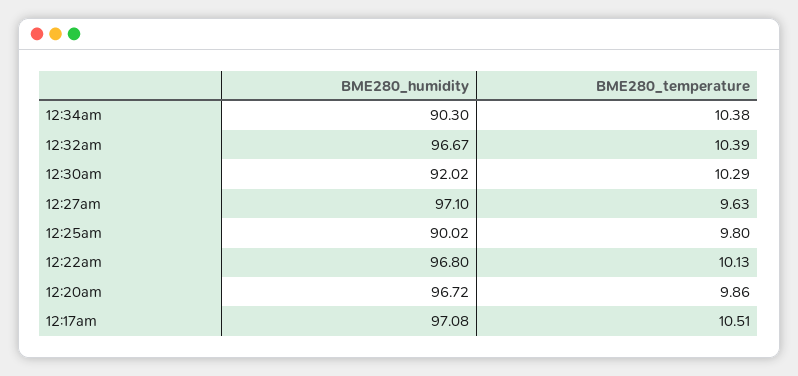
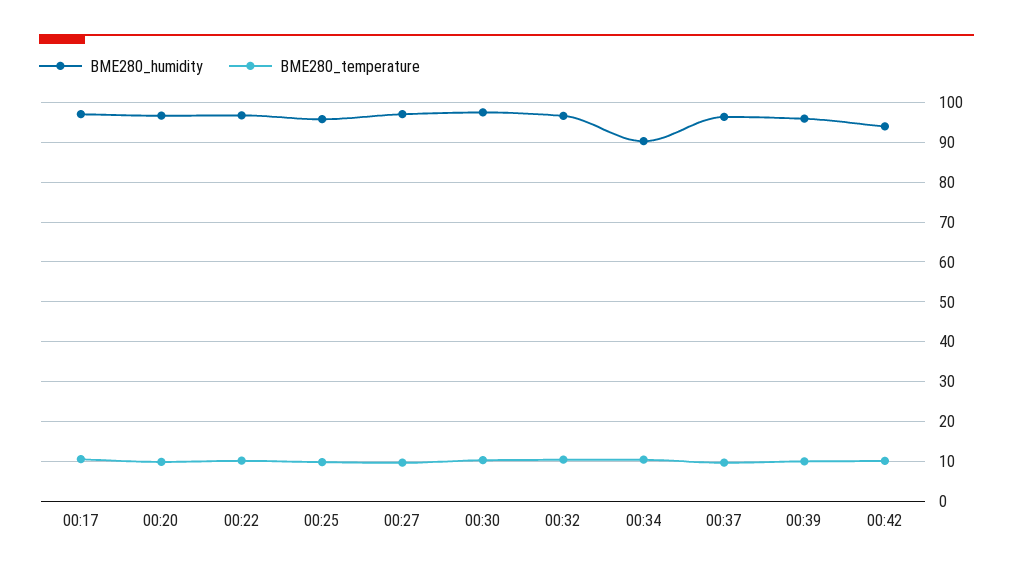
BME280_humidity, 12:30am: 92.02 -> 98
BME280_humidity, 12:25am: 90.02 -> 96
BME280_humidity, 00:37: none -> 96
BME280_temperature, 00:37: none -> 10
BME280_humidity, 00:39: none -> 96
BME280_temperature, 00:39: none -> 10
BME280_humidity, 00:42: none -> 94
BME280_temperature, 00:42: none -> 10

